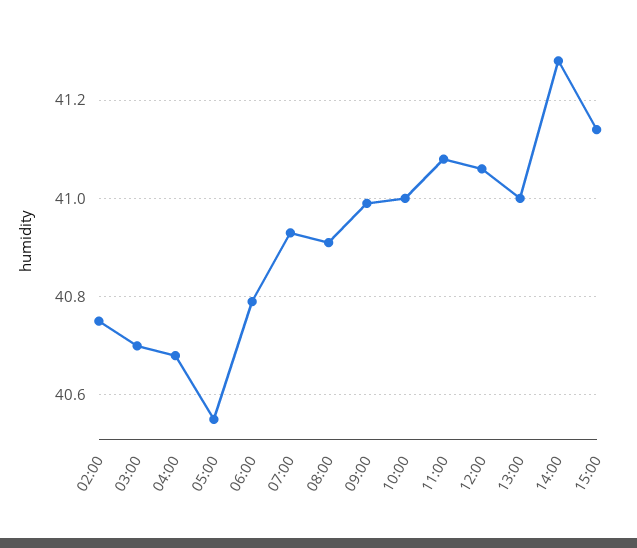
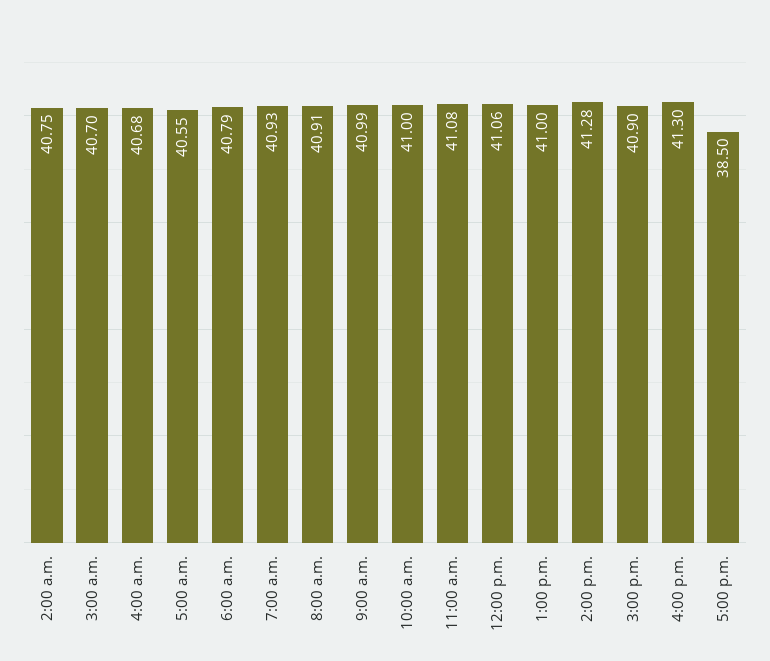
15:00: 41.15 -> 40.9
4:00 p.m.: none -> 41.3
5:00 p.m.: none -> 38.5

